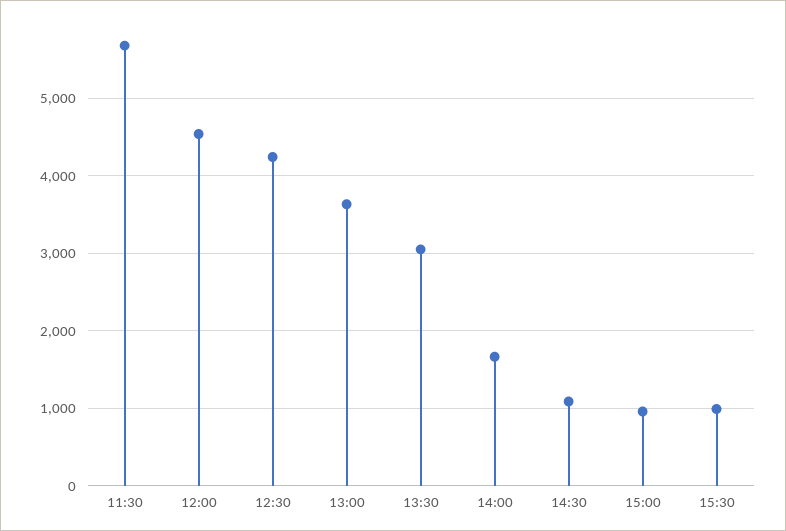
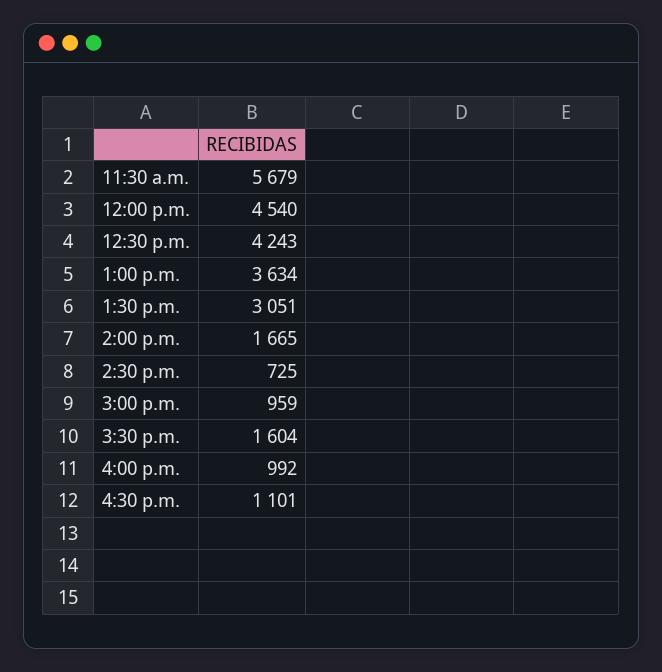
14:30: 1100 -> 725
15:30: 1000 -> 1604
4:00 p.m.: none -> 992
4:30 p.m.: none -> 1101

